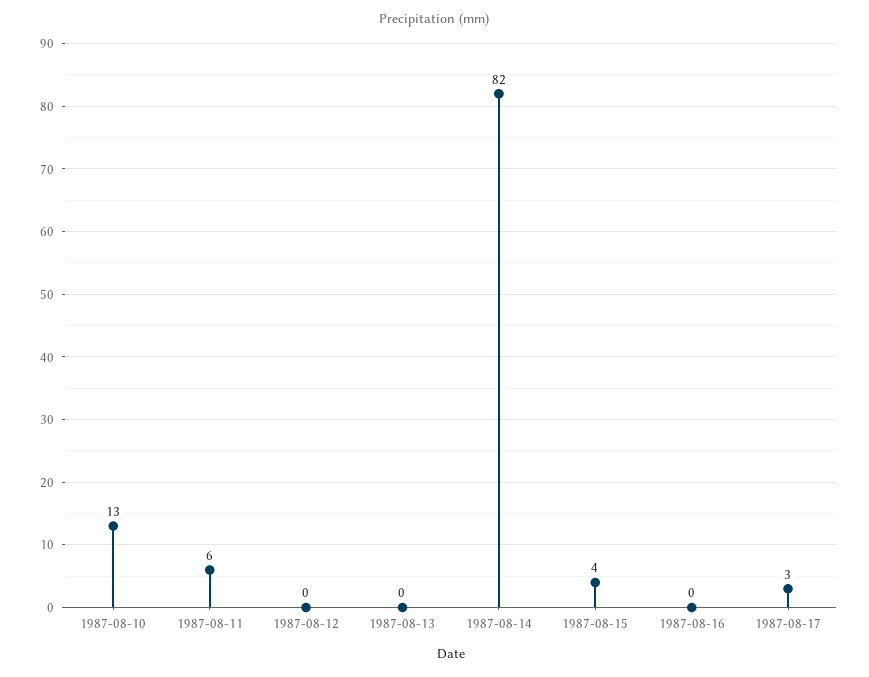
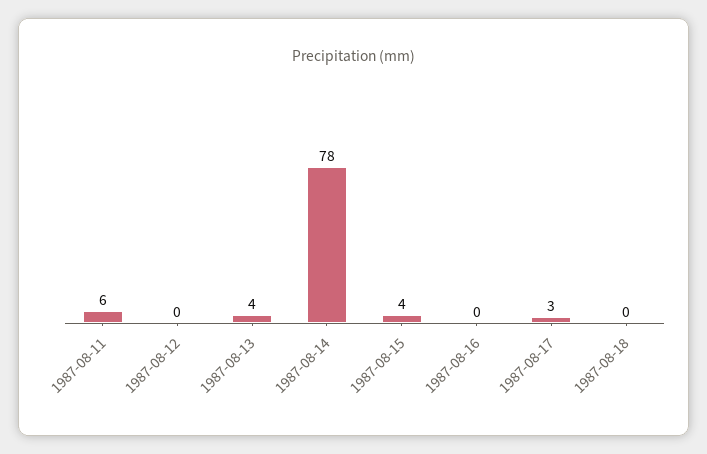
1987-08-10: 13 -> none
1987-08-13: 0 -> 4
1987-08-14: 82 -> 78
1987-08-18: none -> 0

